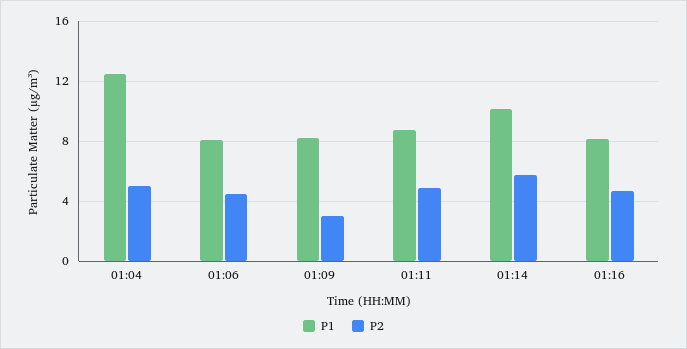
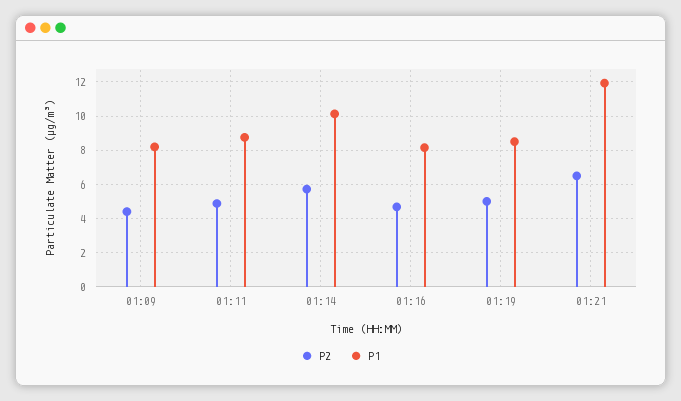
P1, 01:04: 12.5 -> none
P2, 01:04: 5 -> none
P1, 01:06: 8 -> none
P2, 01:06: 4.5 -> none
P2, 01:09: 3 -> 4.5
P2, 01:19: none -> 5
P1, 01:19: none -> 8.5
P2, 01:21: none -> 6.5
P1, 01:21: none -> 12

